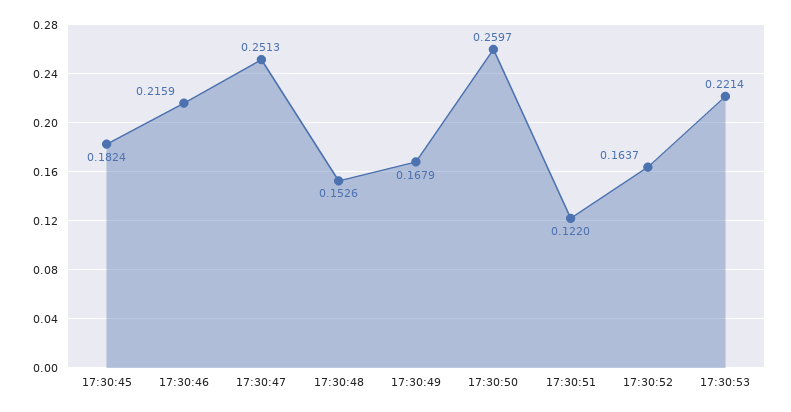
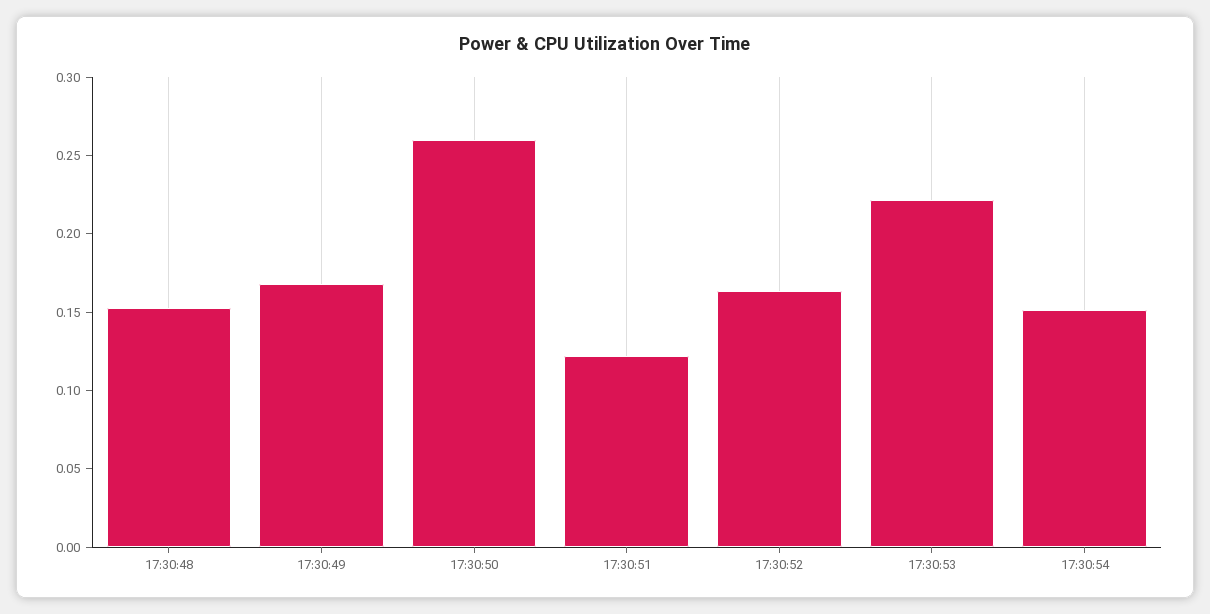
17:30:45: 0.1824 -> none
17:30:46: 0.2159 -> none
17:30:47: 0.2513 -> none
17:30:54: none -> 0.15

